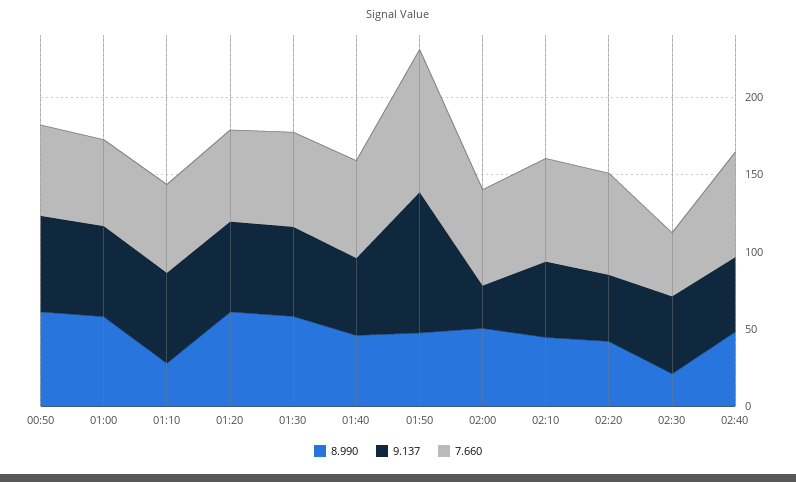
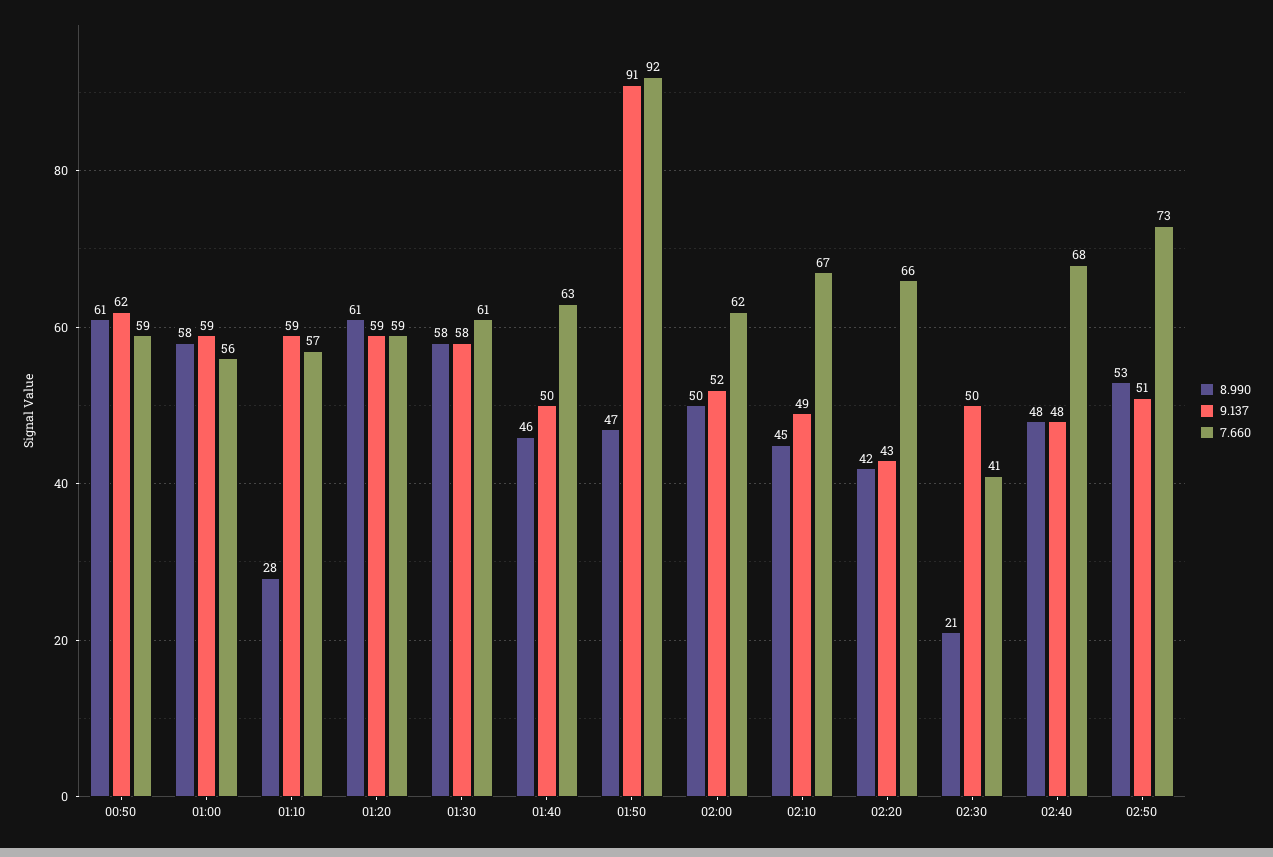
9.137, 02:00: 30 -> 52
8.990, 02:50: none -> 53
9.137, 02:50: none -> 51
7.660, 02:50: none -> 73

